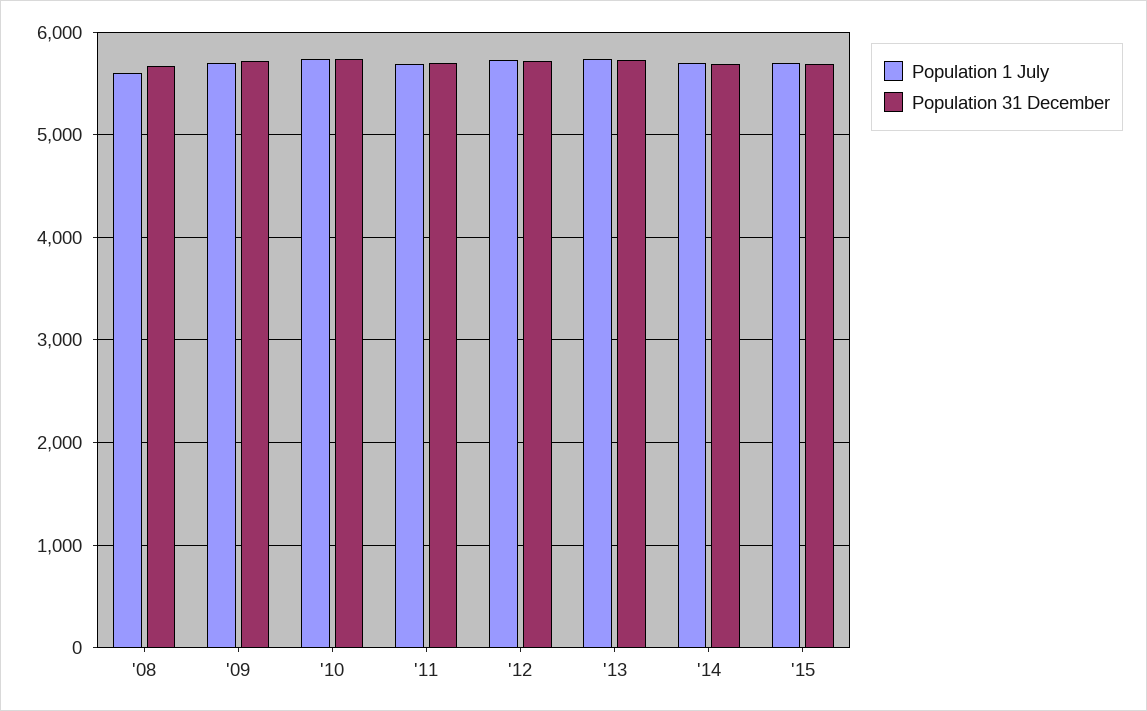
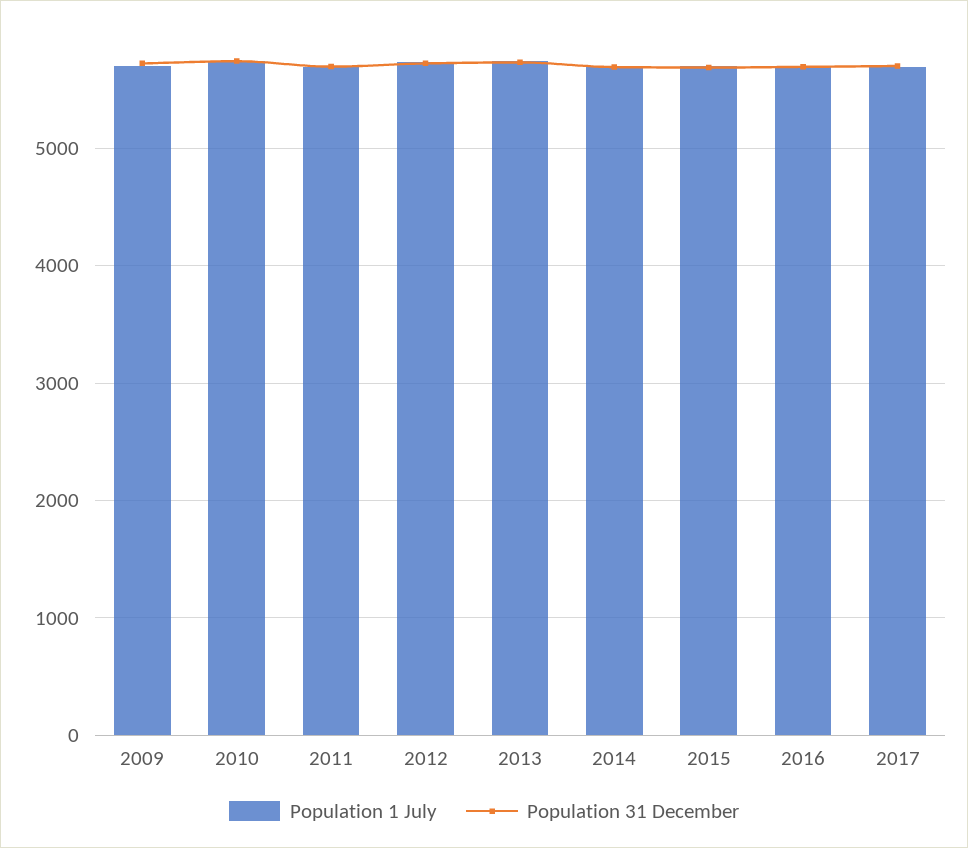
Population 1 July, '08: 5600 -> none
Population 31 December, '08: 5700 -> none
Population 1 July, 2016: none -> 5700
Population 31 December, 2016: none -> 5700
Population 1 July, 2017: none -> 5700
Population 31 December, 2017: none -> 5700

